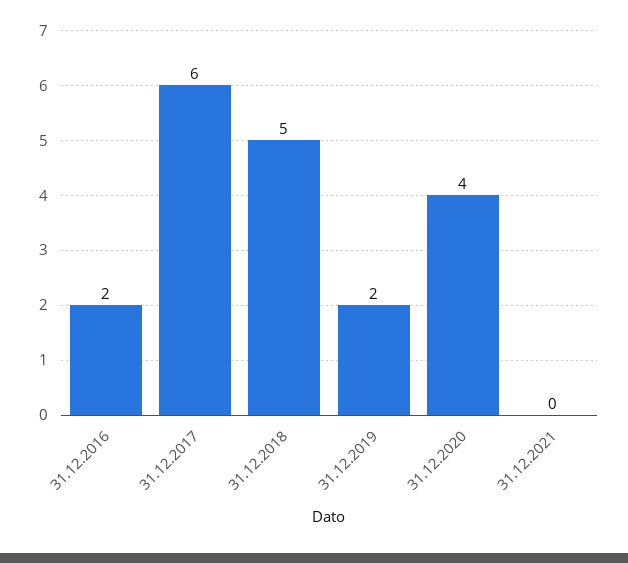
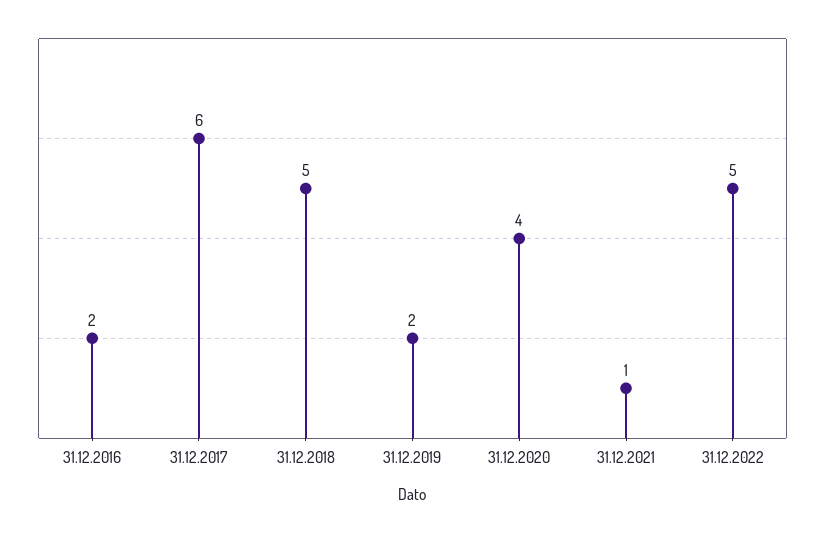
31.12.2021: 0 -> 1
31.12.2022: none -> 5

